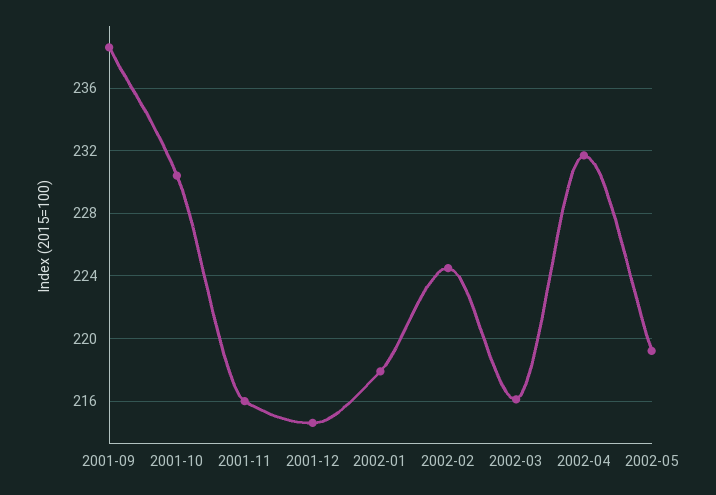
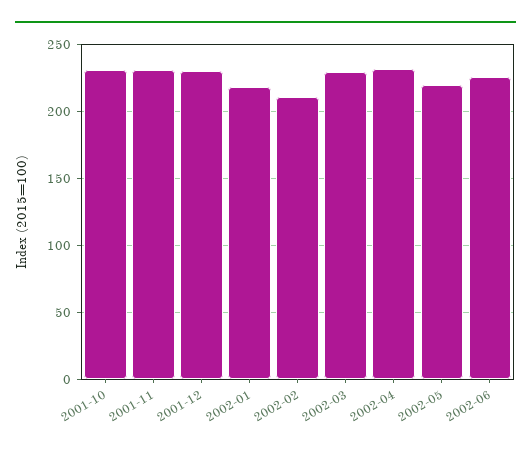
2001-09: 238.5 -> none
2001-11: 216 -> 230
2001-12: 214.5 -> 230
2002-02: 224.5 -> 210
2002-03: 216 -> 230
2002-06: none -> 225

